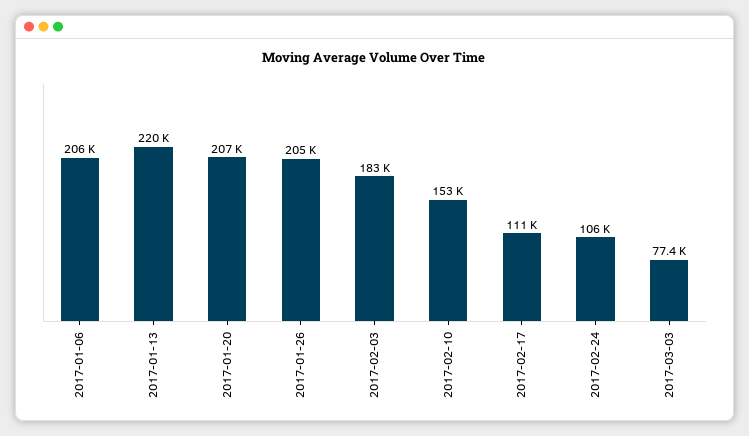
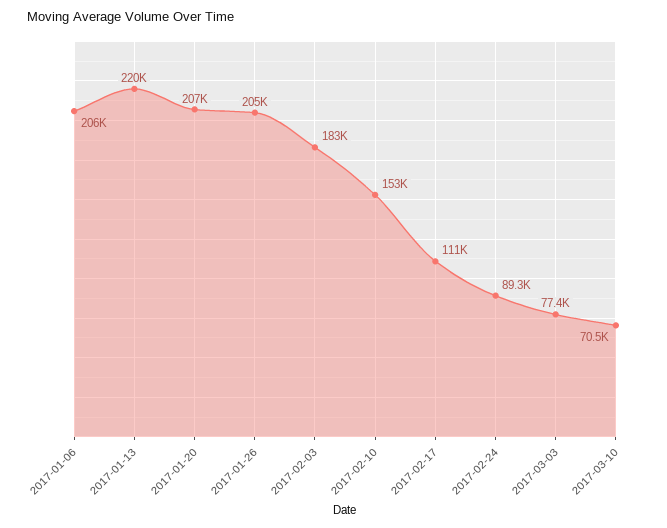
2017-02-24: 106000 -> 89300
2017-03-10: none -> 70500

